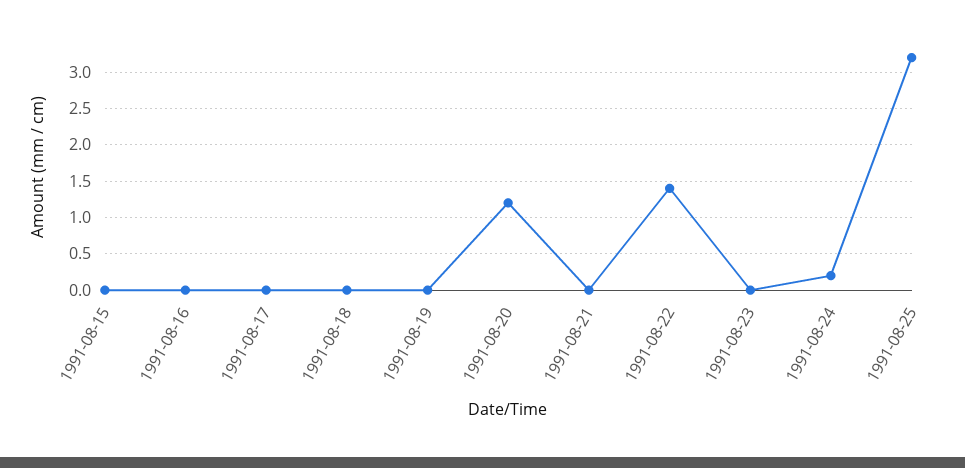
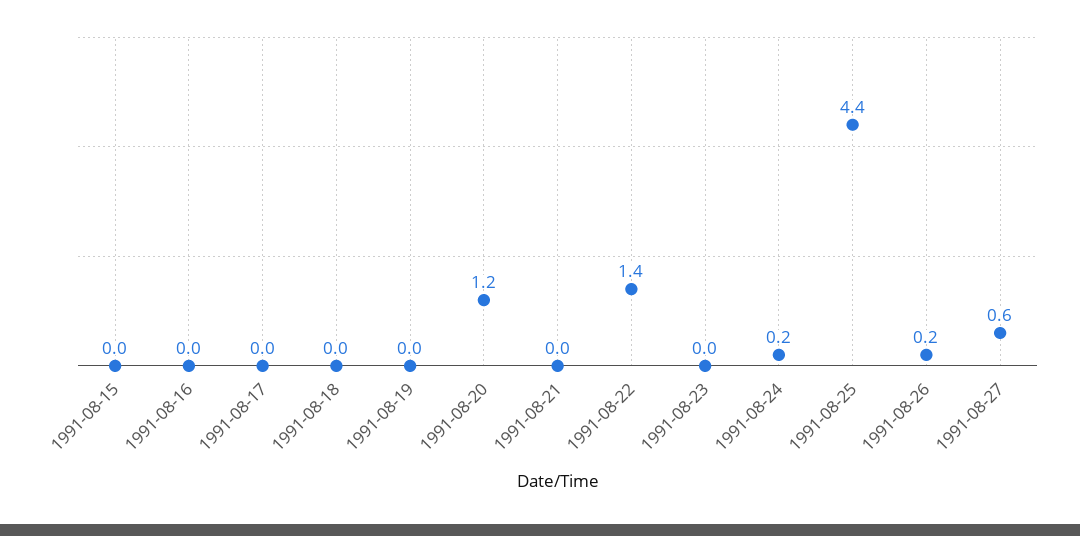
1991-08-25: 3.2 -> 4.4
1991-08-26: none -> 0.2
1991-08-27: none -> 0.6

